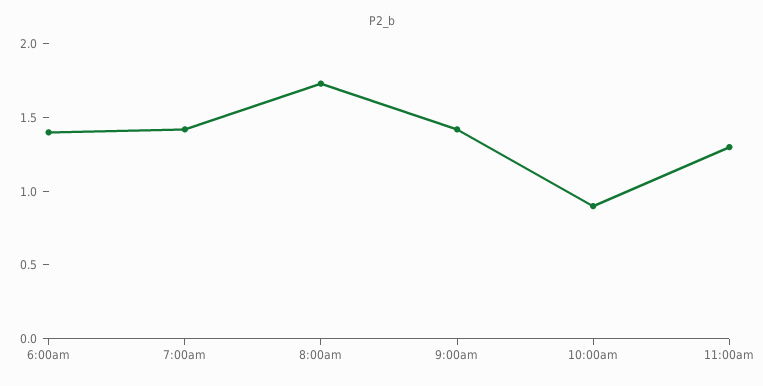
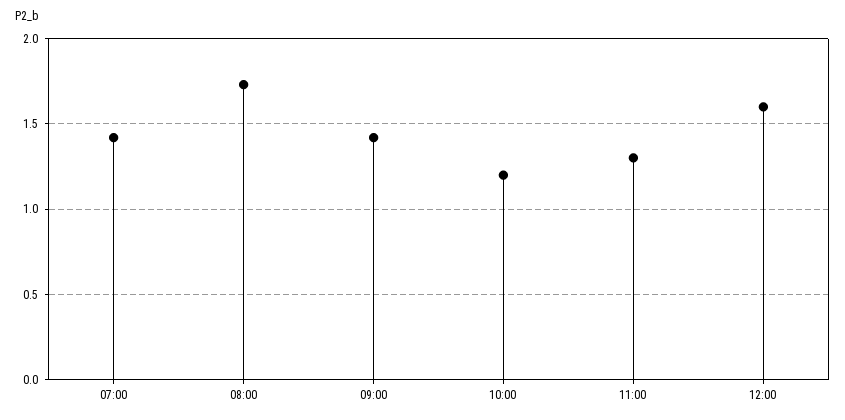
6:00am: 1.4 -> none
10:00am: 0.9 -> 1.2
12:00: none -> 1.6

